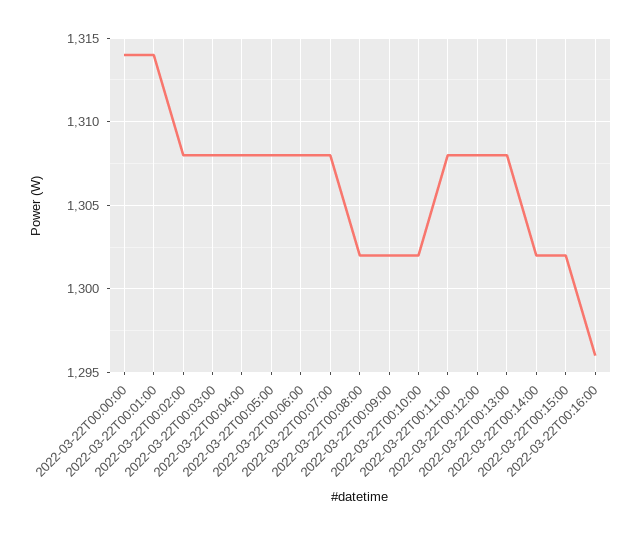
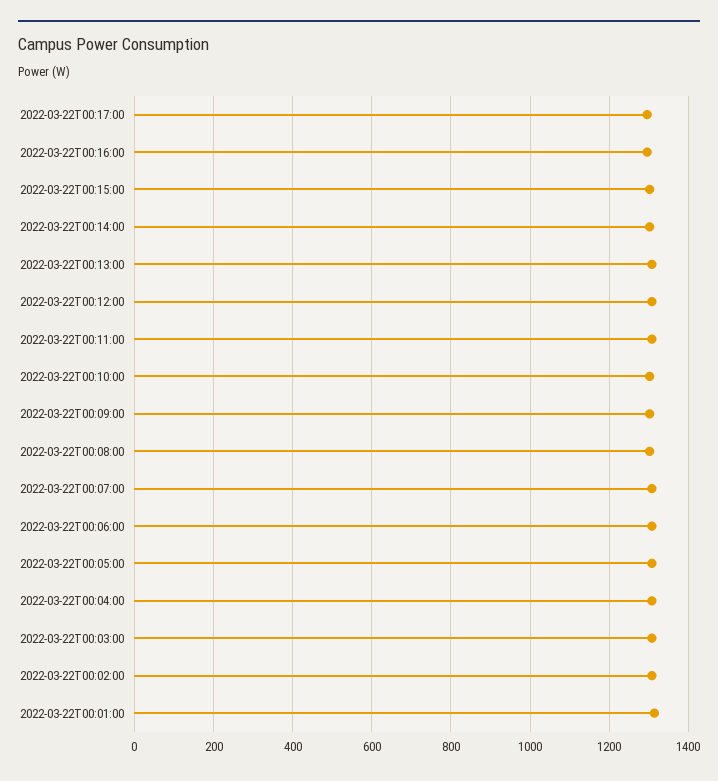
2022-03-22T00:00:00: 1314 -> none
2022-03-22T00:17:00: none -> 1300

